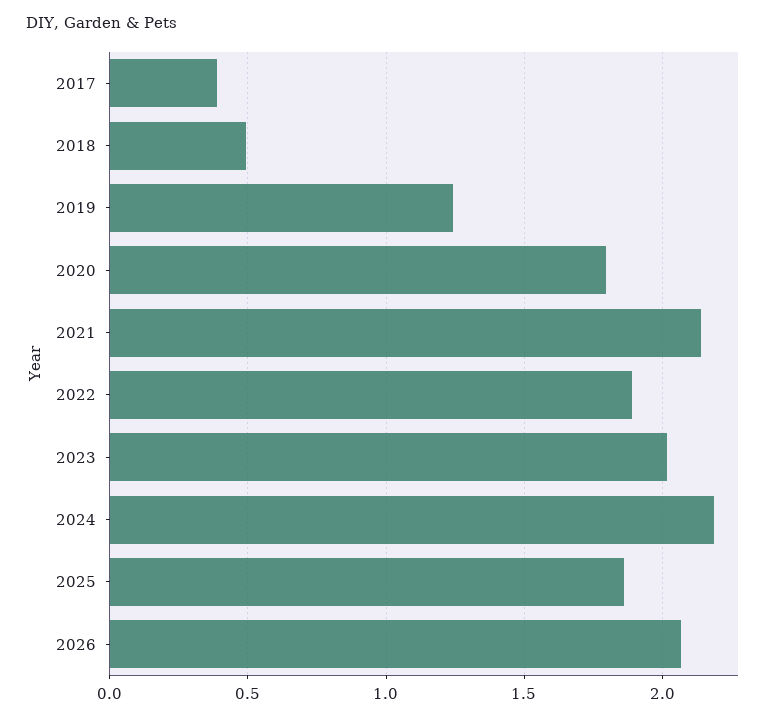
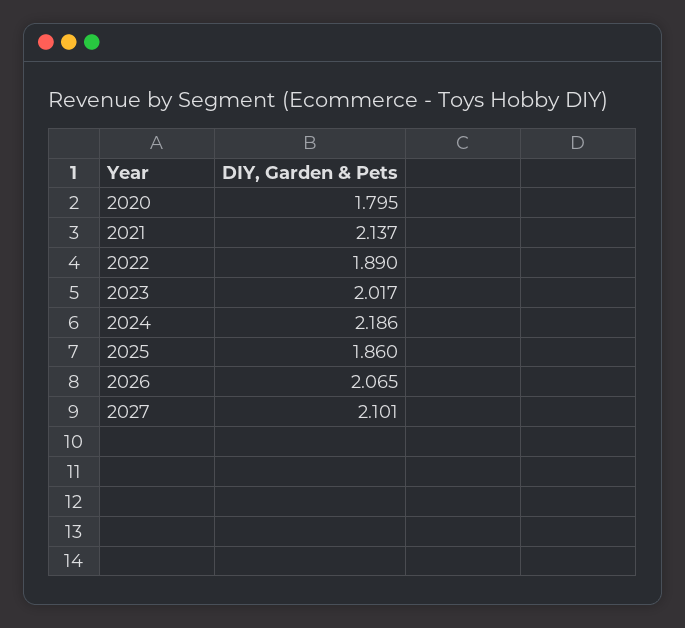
2017: 0.4 -> none
2018: 0.5 -> none
2019: 1.25 -> none
2027: none -> 2.101

